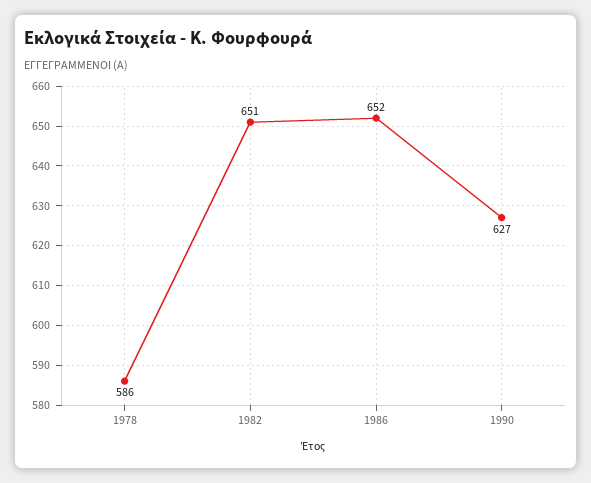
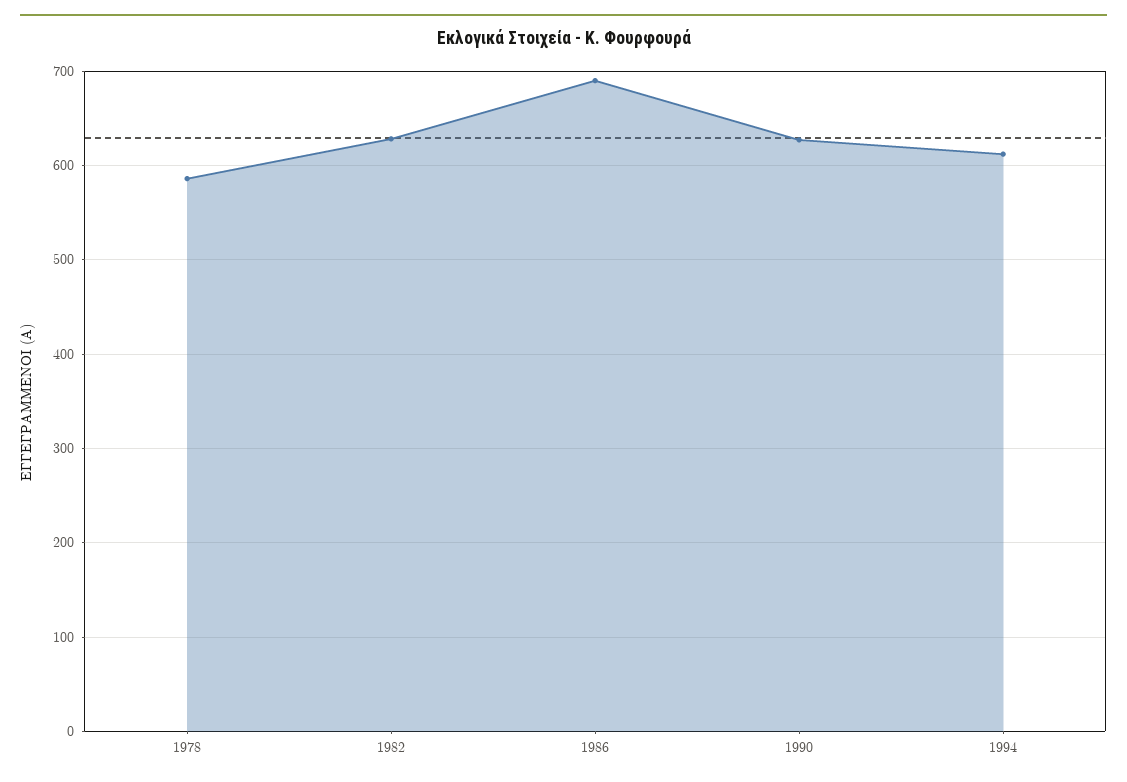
1982: 651 -> 630
1986: 652 -> 690
1994: none -> 610

